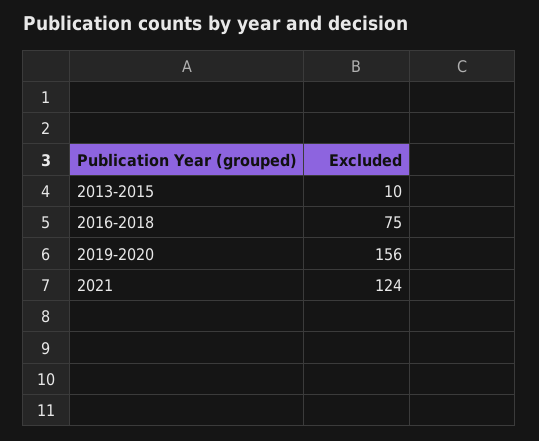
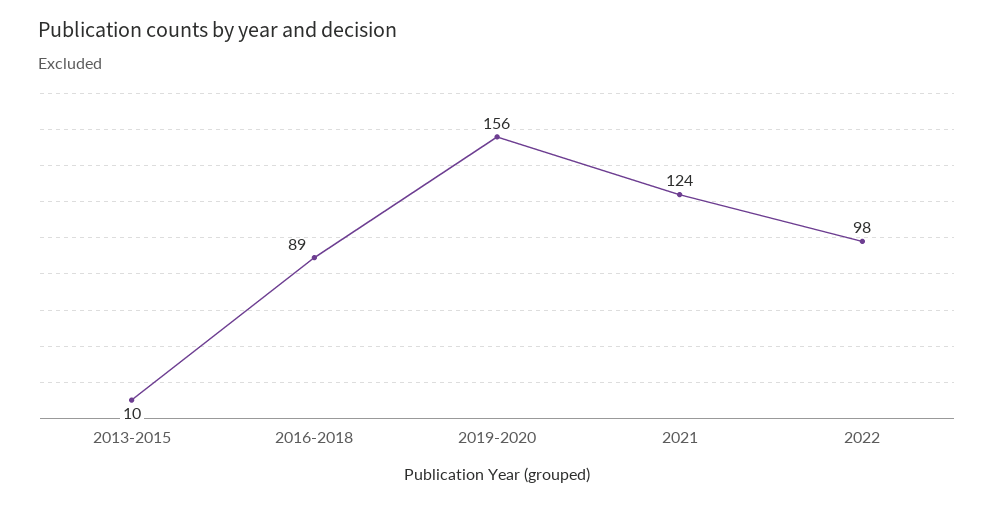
2016-2018: 75 -> 89
2022: none -> 98

